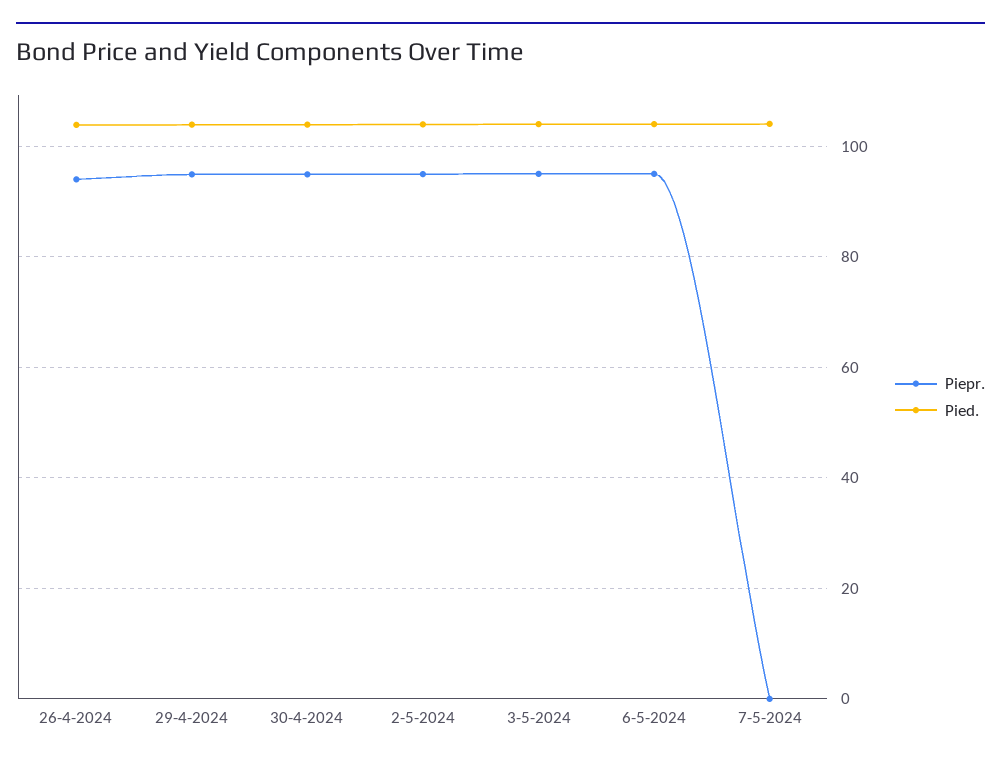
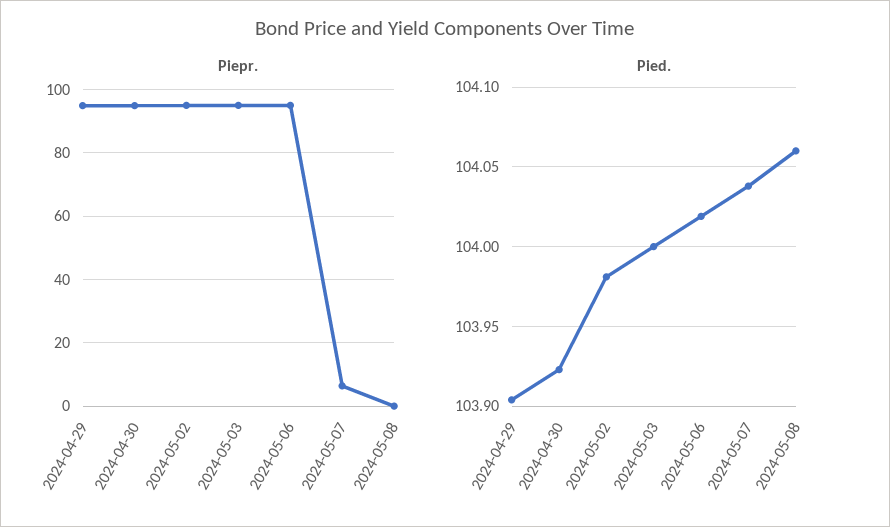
Piepr., 26-4-2024: 94 -> none
Pied., 26-4-2024: 104 -> none
Piepr., 7-5-2024: 0 -> 6
Piepr., 2024-05-08: none -> 0
Pied., 2024-05-08: none -> 104.06

